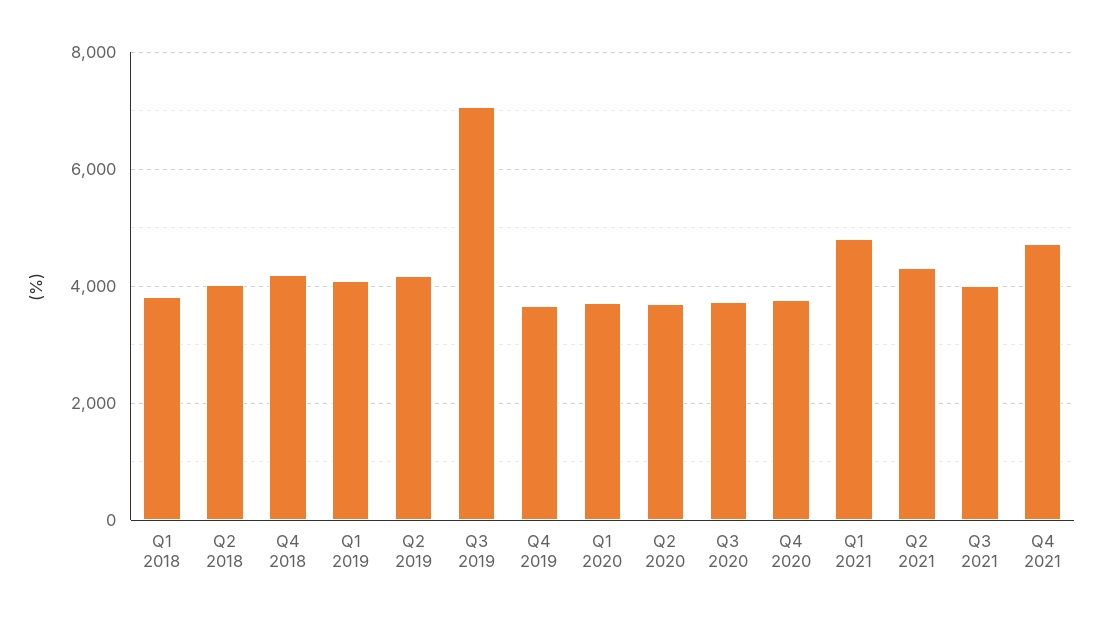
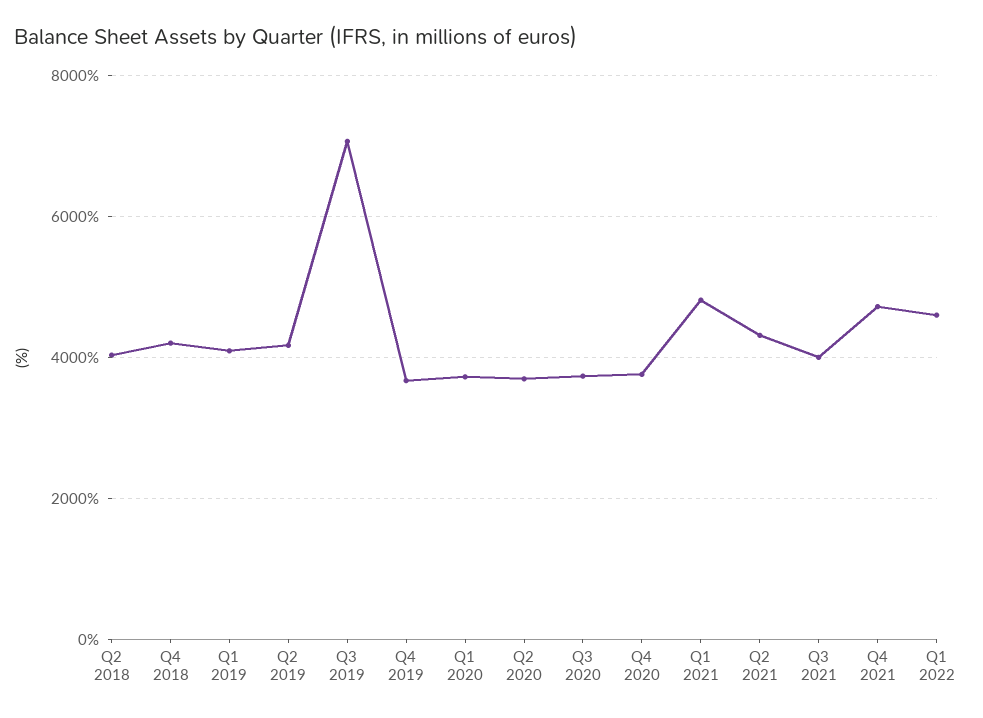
Q1 2018: 3800 -> none
Q1 2022: none -> 4600

